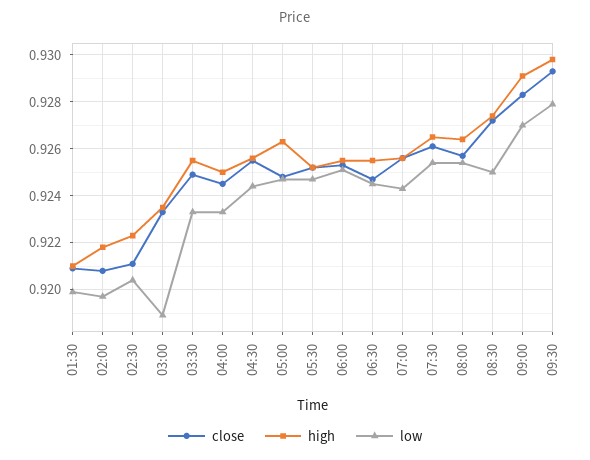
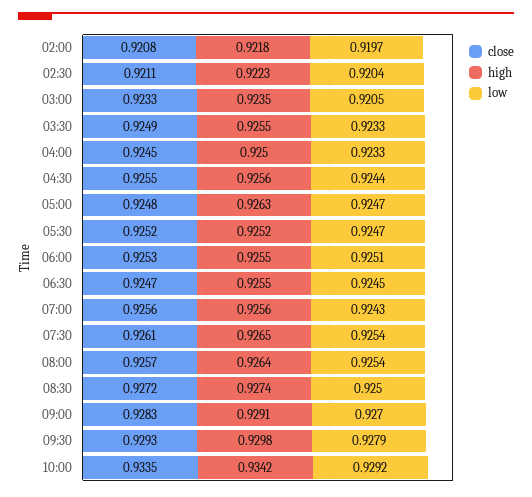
close, 01:30: 0.921 -> none
high, 01:30: 0.921 -> none
low, 01:30: 0.92 -> none
low, 03:00: 0.919 -> 0.9205
close, 10:00: none -> 0.9335
high, 10:00: none -> 0.9342
low, 10:00: none -> 0.9292

